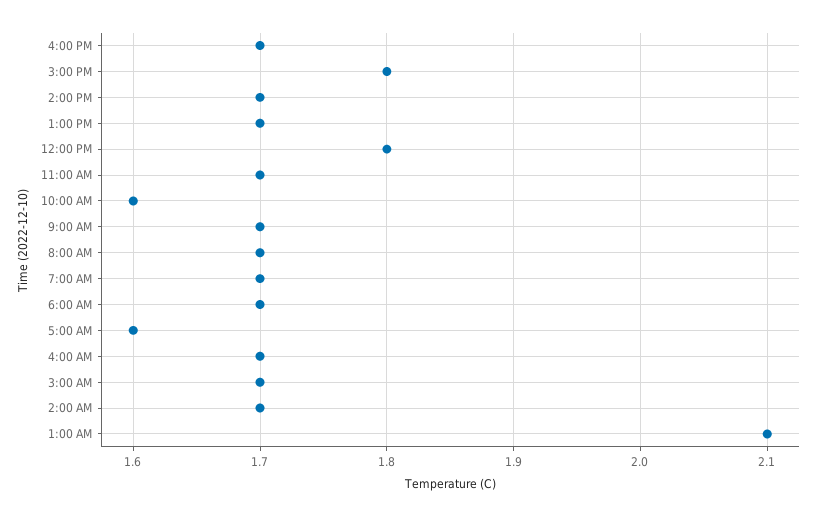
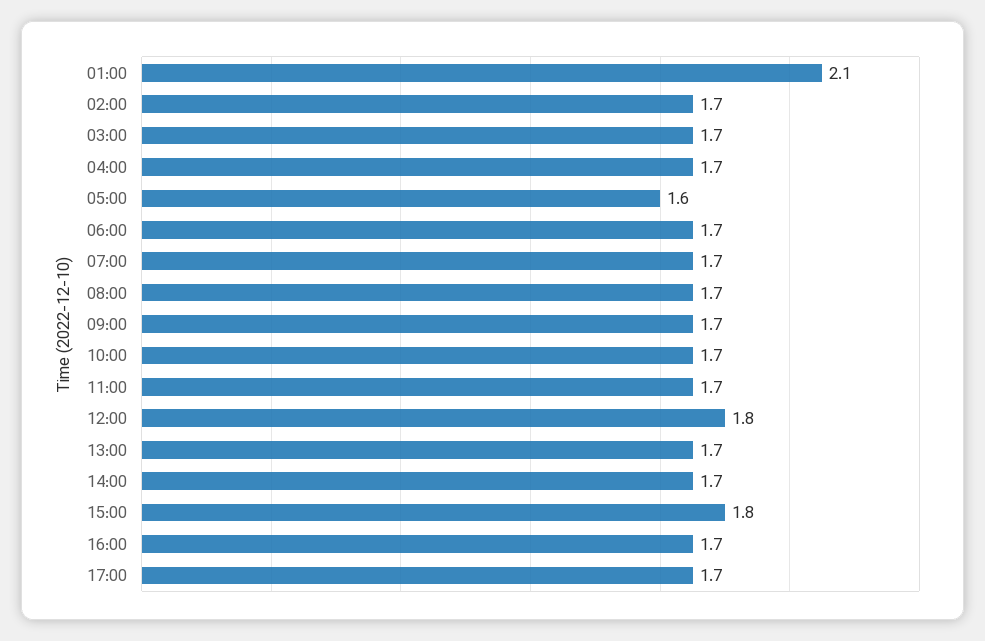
10:00 AM: 1.6 -> 1.7
17:00: none -> 1.7

